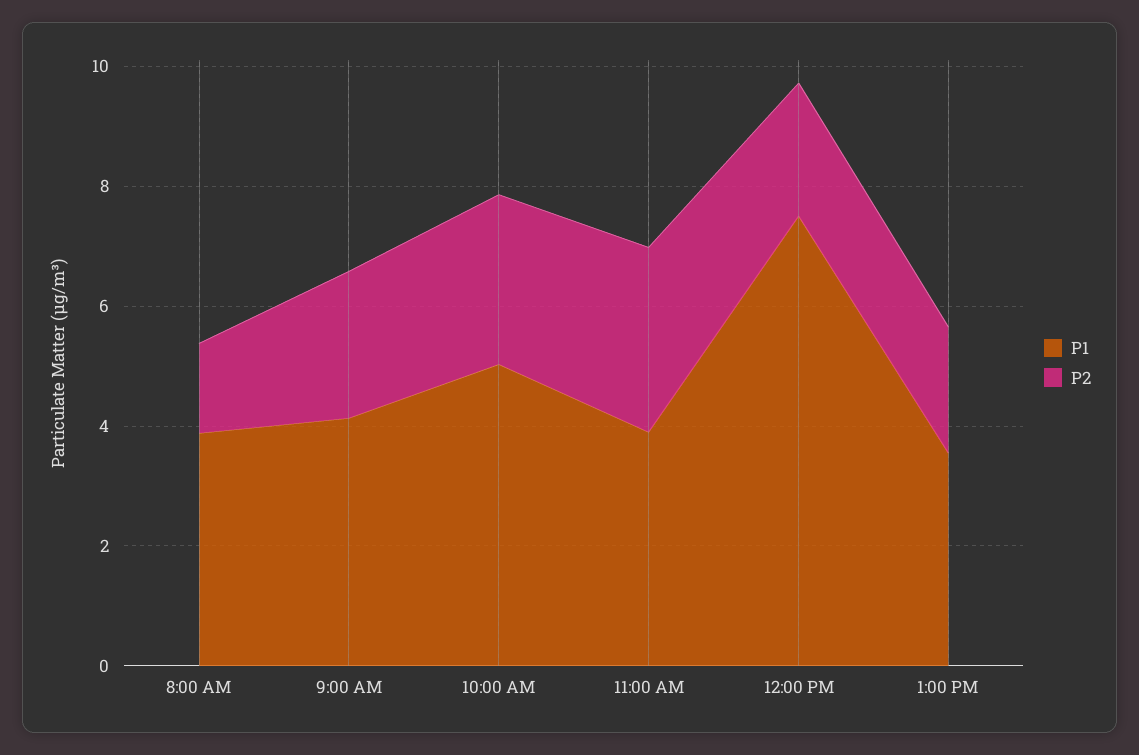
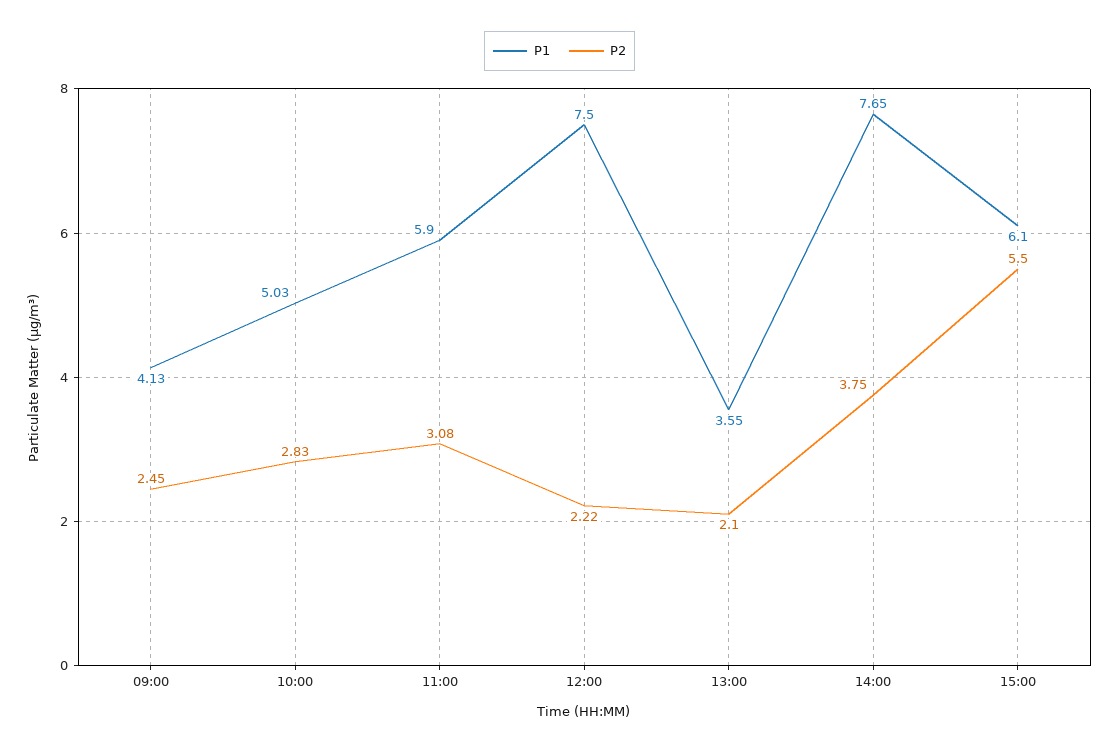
P1, 8:00 AM: 4 -> none
P2, 8:00 AM: 1.5 -> none
P1, 11:00 AM: 4 -> 5.9
P1, 14:00: none -> 7.65
P2, 14:00: none -> 3.75
P1, 15:00: none -> 6.1
P2, 15:00: none -> 5.5

